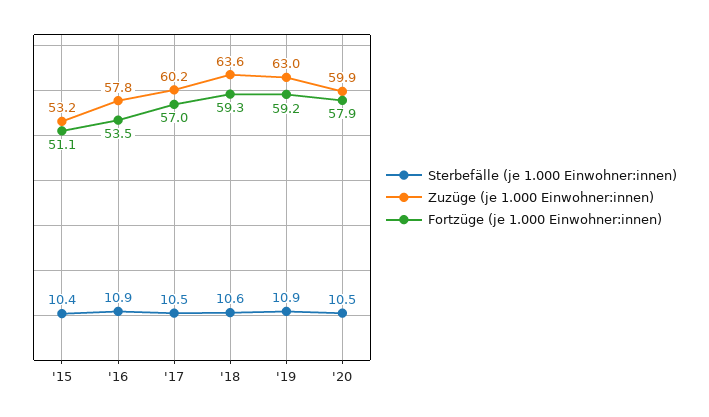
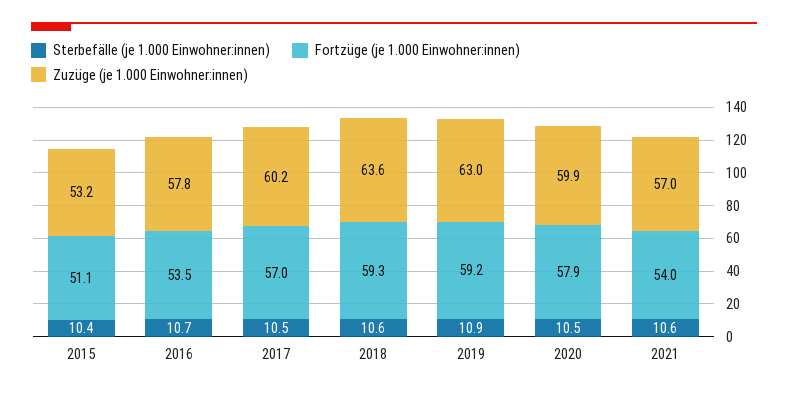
Sterbefälle (je 1.000 Einwohner:innen), '16: 10.9 -> 10.7
Sterbefälle (je 1.000 Einwohner:innen), 2021: none -> 10.6
Fortzüge (je 1.000 Einwohner:innen), 2021: none -> 54
Zuzüge (je 1.000 Einwohner:innen), 2021: none -> 57

